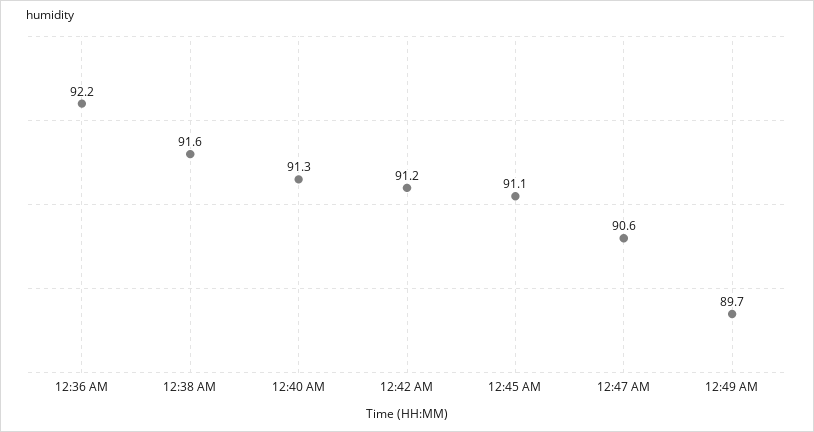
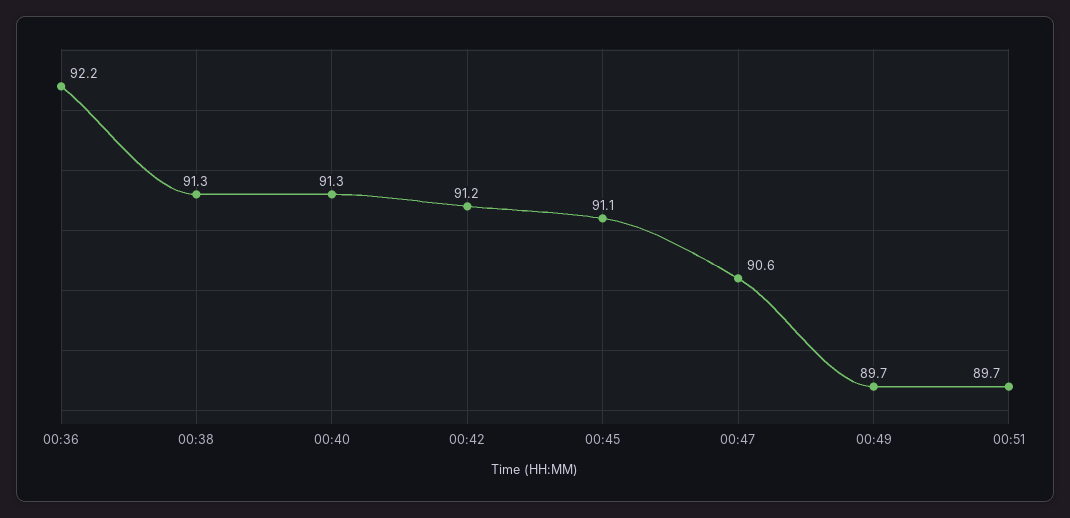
12:38 AM: 91.6 -> 91.3
00:51: none -> 89.7

